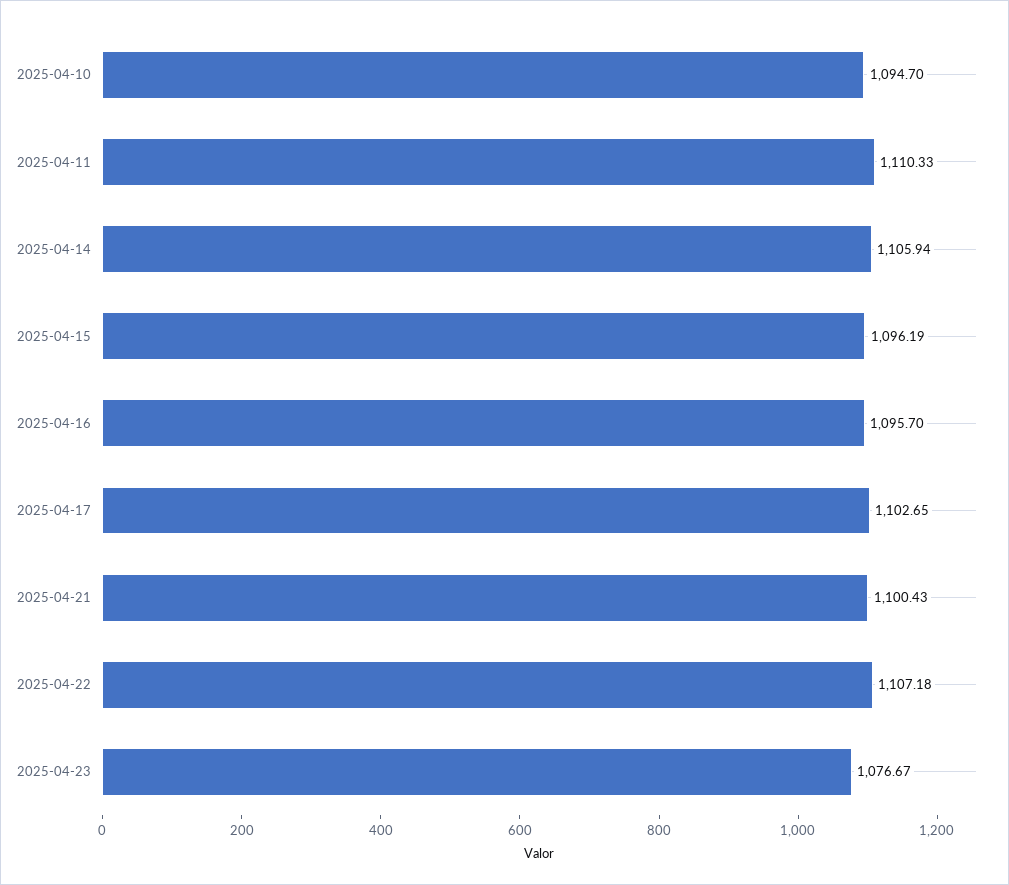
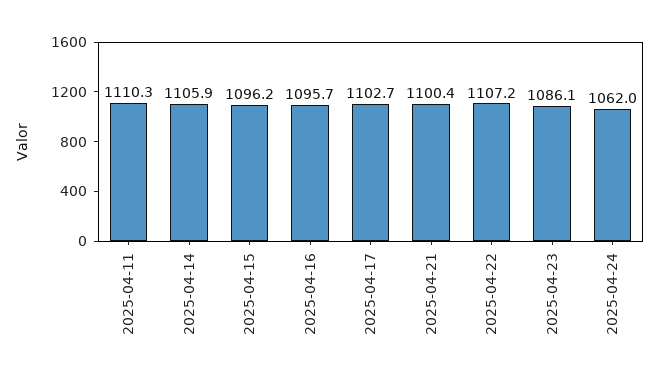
2025-04-10: 1094.7 -> none
2025-04-23: 1076.67 -> 1086.1
2025-04-24: none -> 1062

